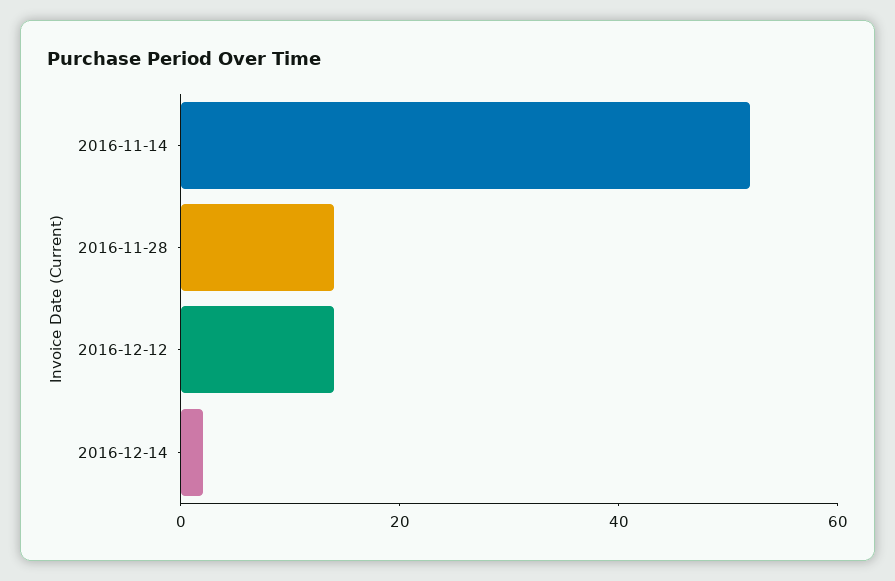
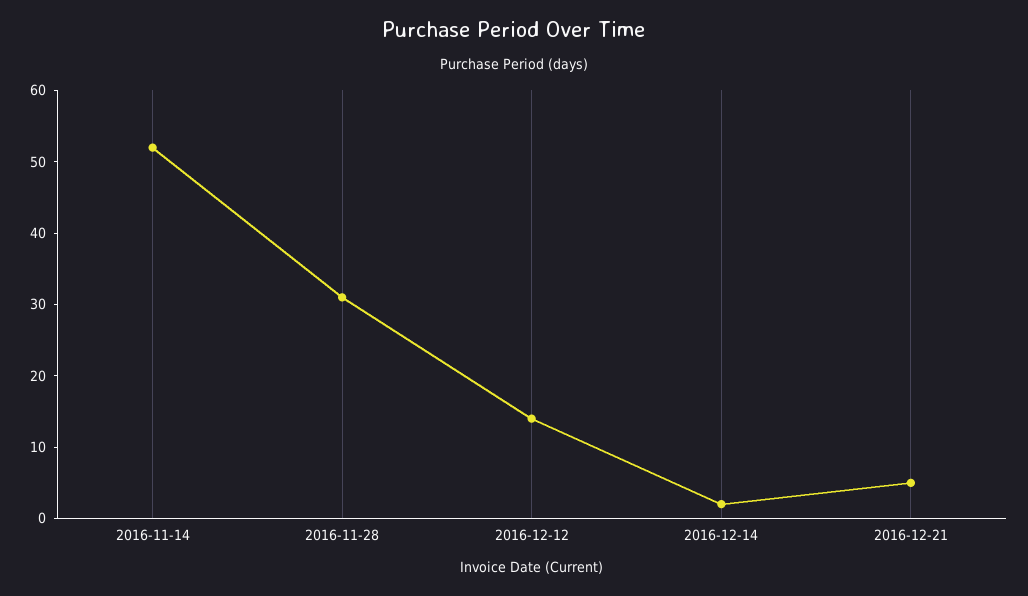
2016-11-28: 15 -> 30
2016-12-21: none -> 5

